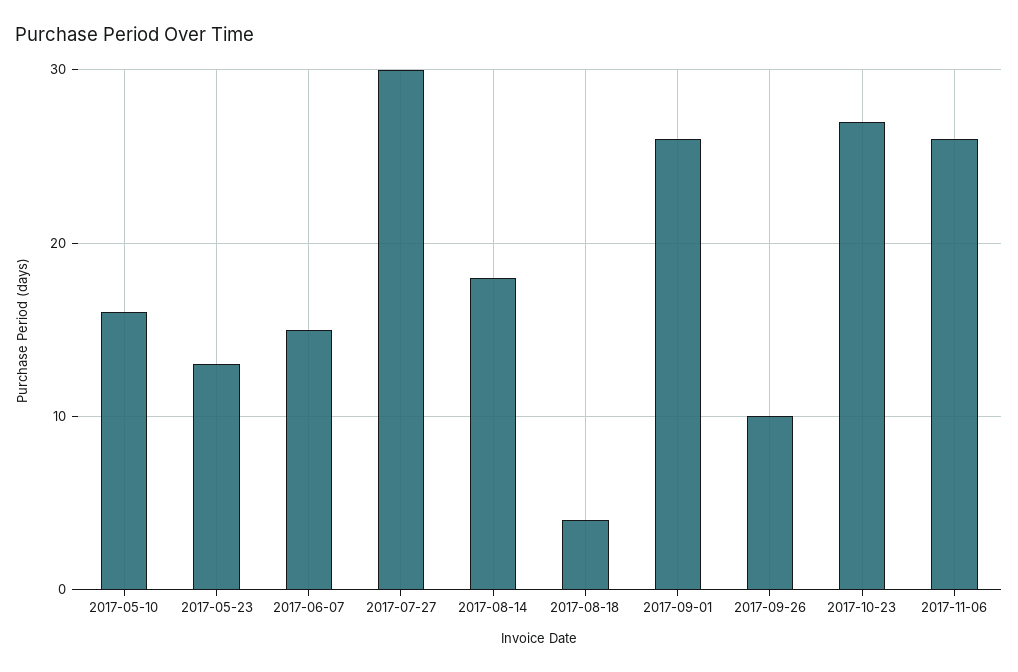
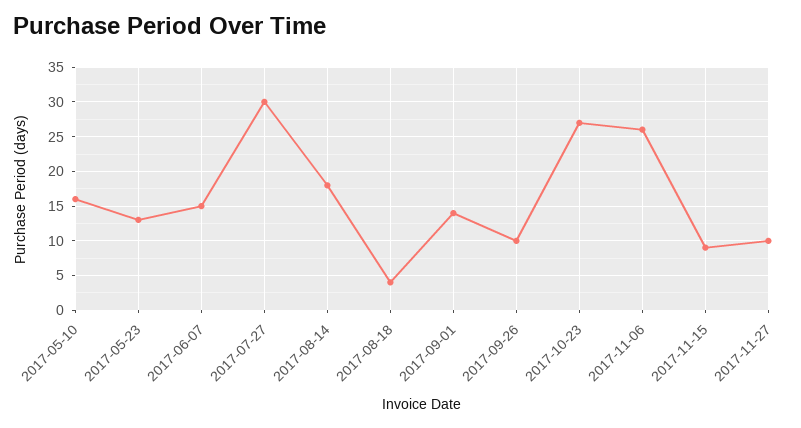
2017-09-01: 26 -> 14
2017-11-15: none -> 9
2017-11-27: none -> 10

